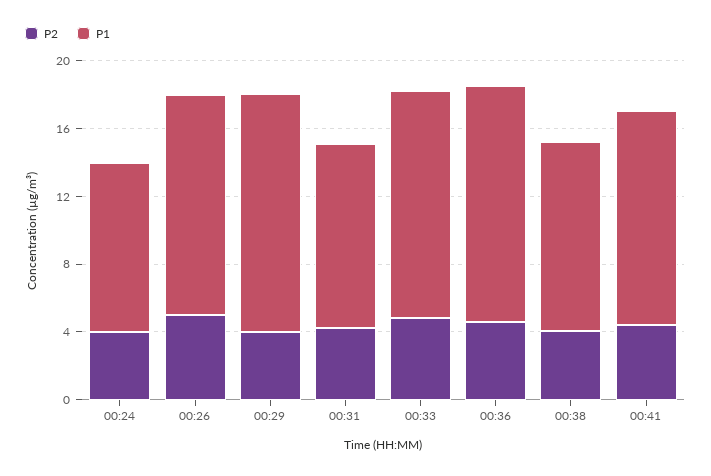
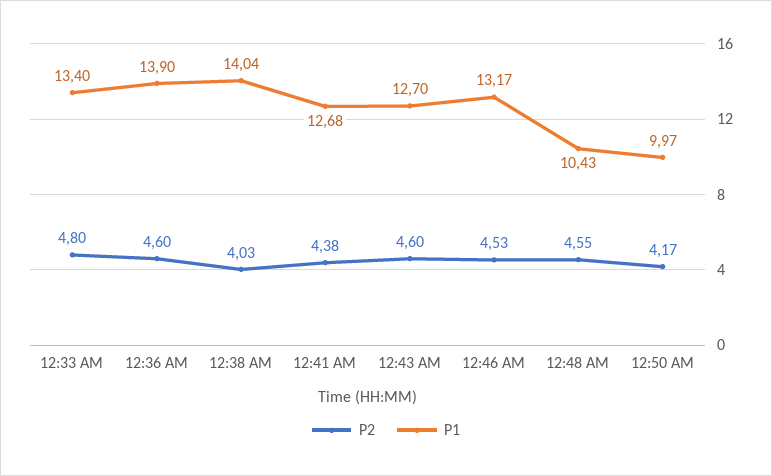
P2, 00:24: 4 -> none
P1, 00:24: 10 -> none
P2, 00:26: 5 -> none
P1, 00:26: 13 -> none
P2, 00:29: 4 -> none
P1, 00:29: 14 -> none
P2, 00:31: 4 -> none
P1, 00:31: 11 -> none
P1, 00:38: 11 -> 14.04
P2, 12:43 AM: none -> 4.6
P1, 12:43 AM: none -> 12.7
P2, 12:46 AM: none -> 4.53
P1, 12:46 AM: none -> 13.17
P2, 12:48 AM: none -> 4.55
P1, 12:48 AM: none -> 10.43
P2, 12:50 AM: none -> 4.17
P1, 12:50 AM: none -> 9.97

